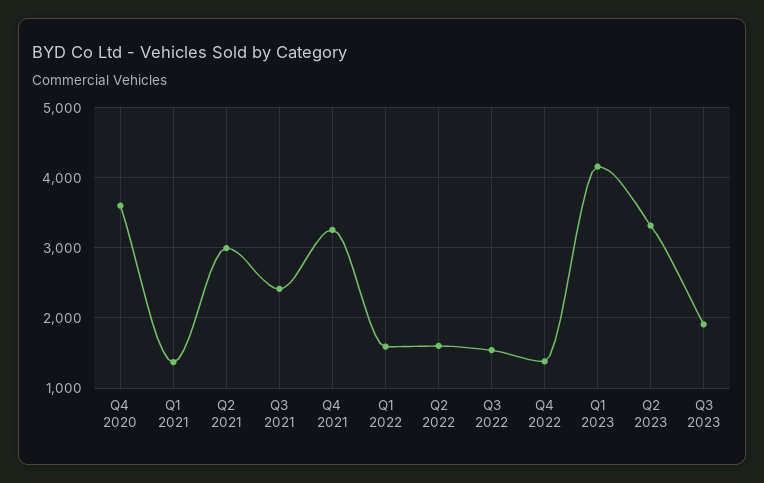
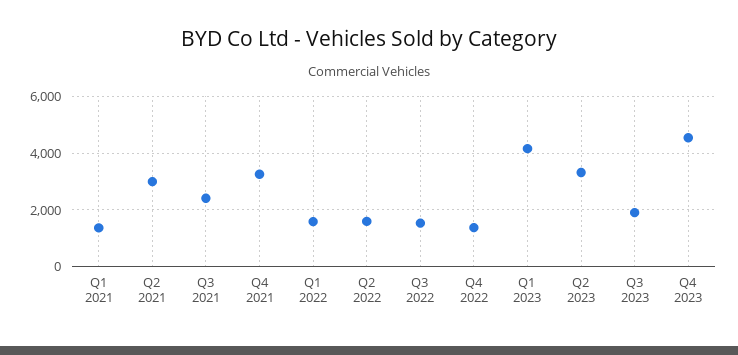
Q4 2020: 3600 -> none
Q4 2023: none -> 4500

